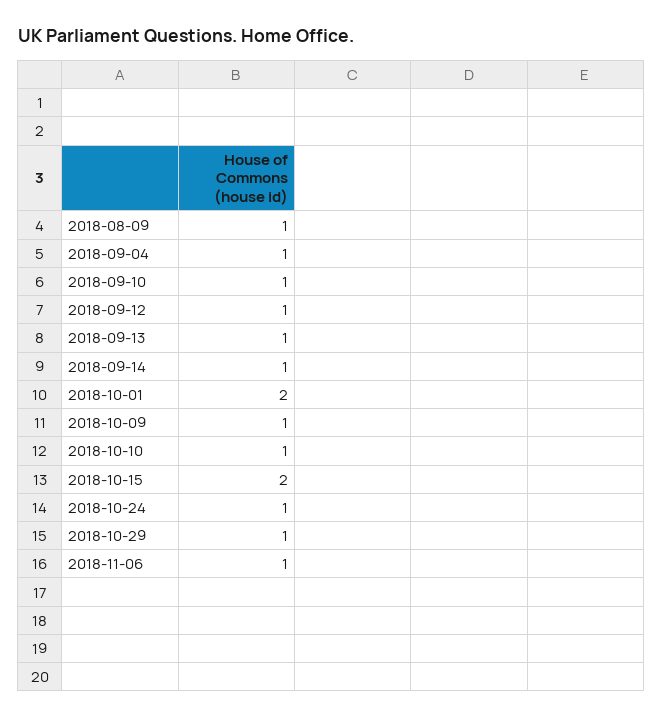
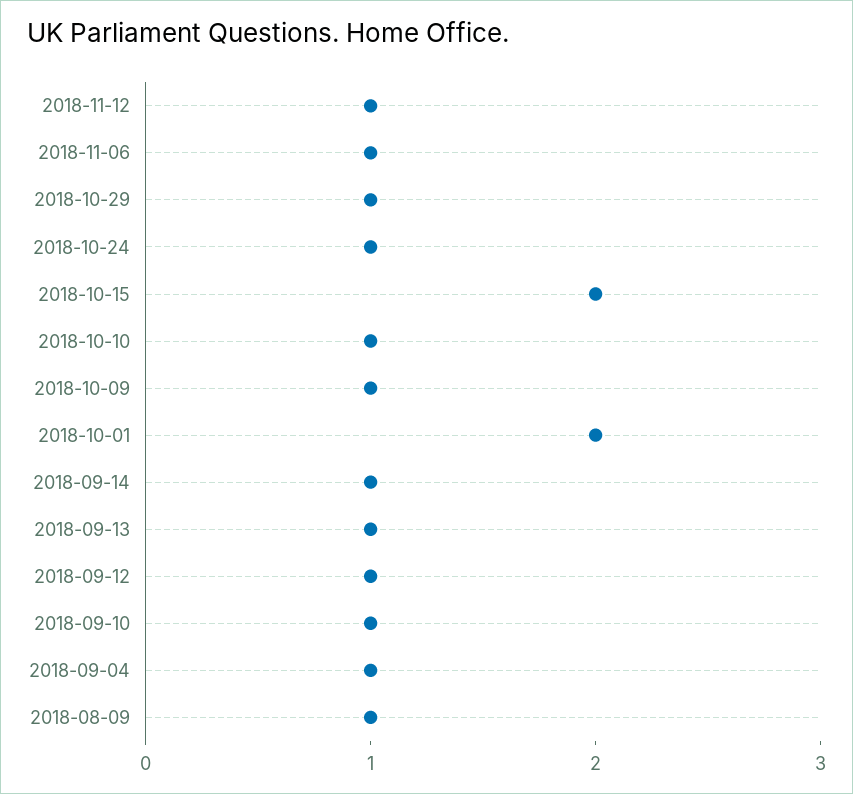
2018-11-12: none -> 1

